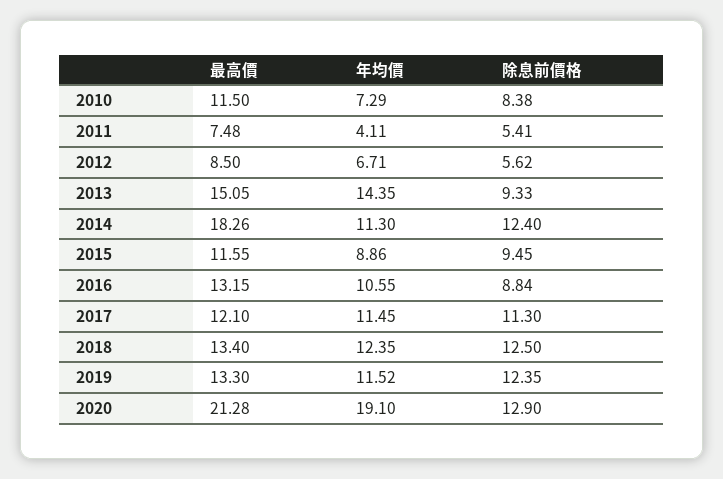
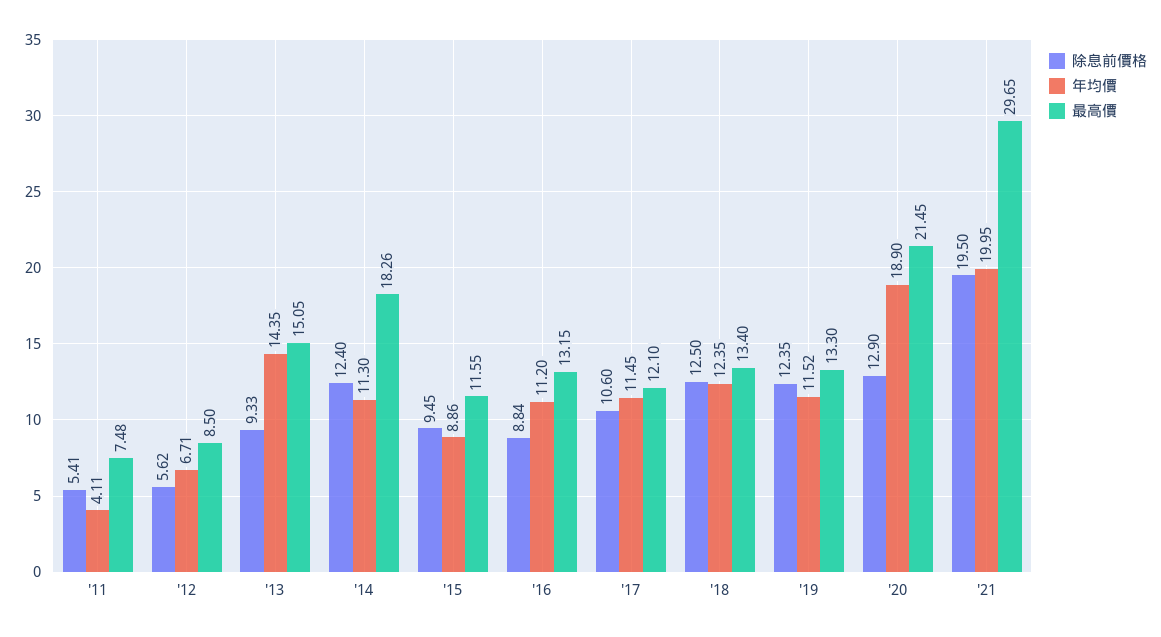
最高價, 2010: 11.5 -> none
年均價, 2010: 7.29 -> none
除息前價格, 2010: 8.38 -> none
年均價, 2016: 10.55 -> 11.2
除息前價格, 2017: 11.3 -> 10.6
最高價, 2020: 21.28 -> 21.45
年均價, 2020: 19.1 -> 18.9
除息前價格, '21: none -> 19.5
年均價, '21: none -> 19.95
最高價, '21: none -> 29.65

